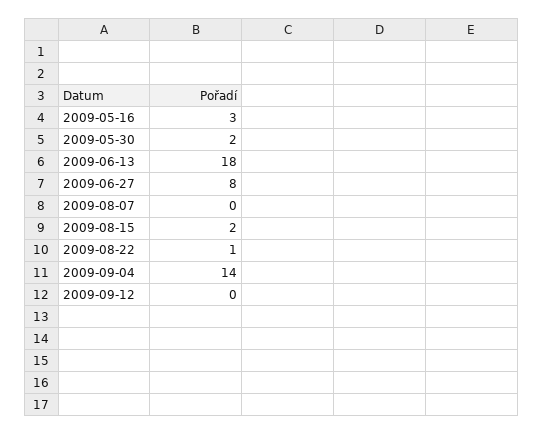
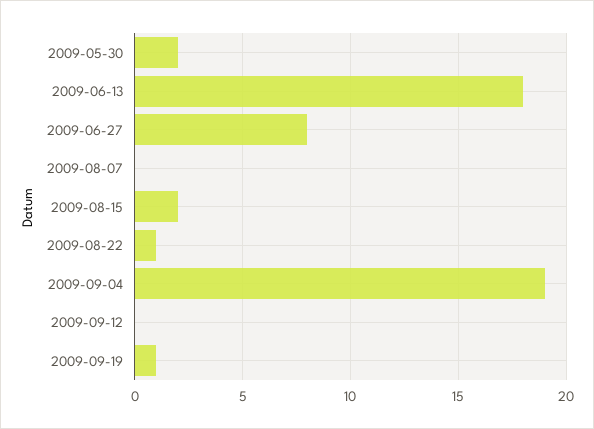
2009-05-16: 3 -> none
2009-09-04: 14 -> 19
2009-09-19: none -> 1

